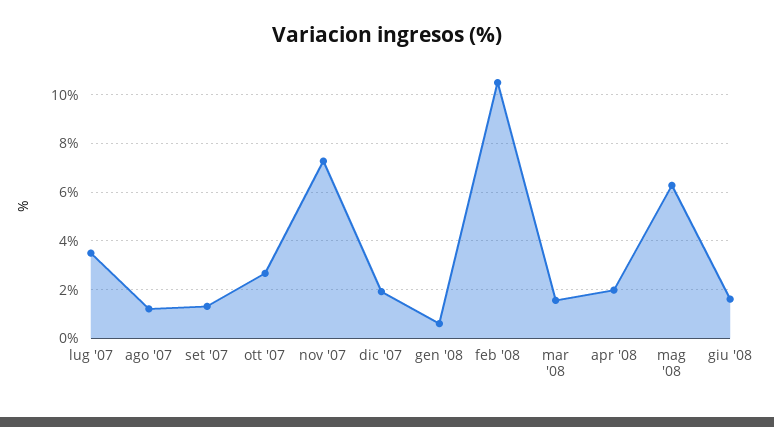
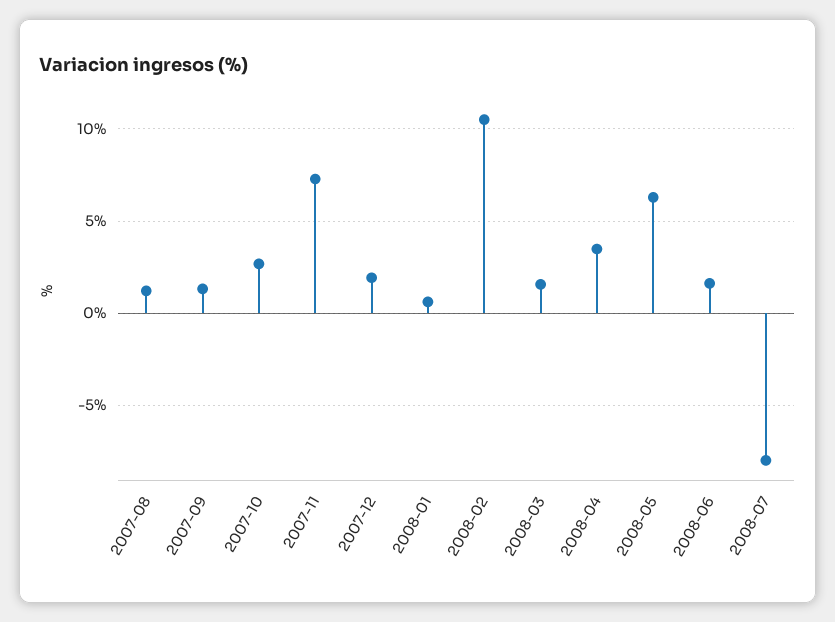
lug '07: 3.5 -> none
apr '08: 2 -> 3.5
2008-07: none -> -8

